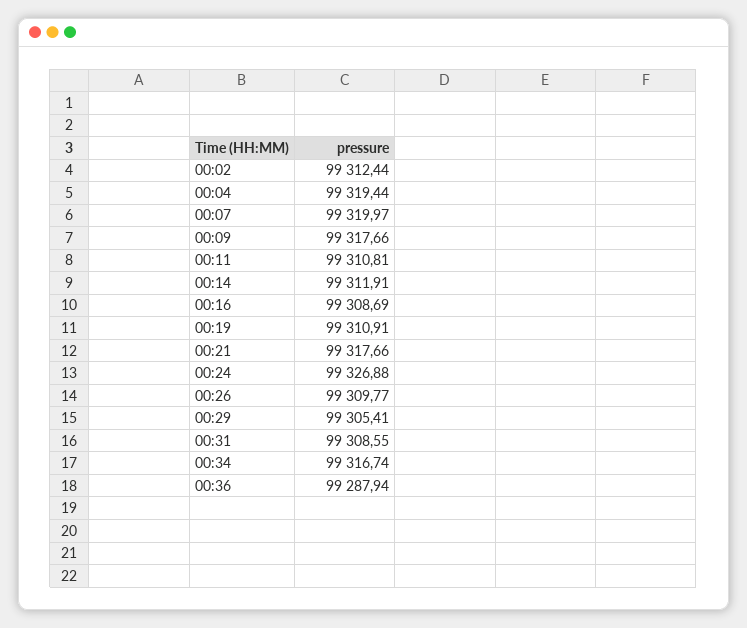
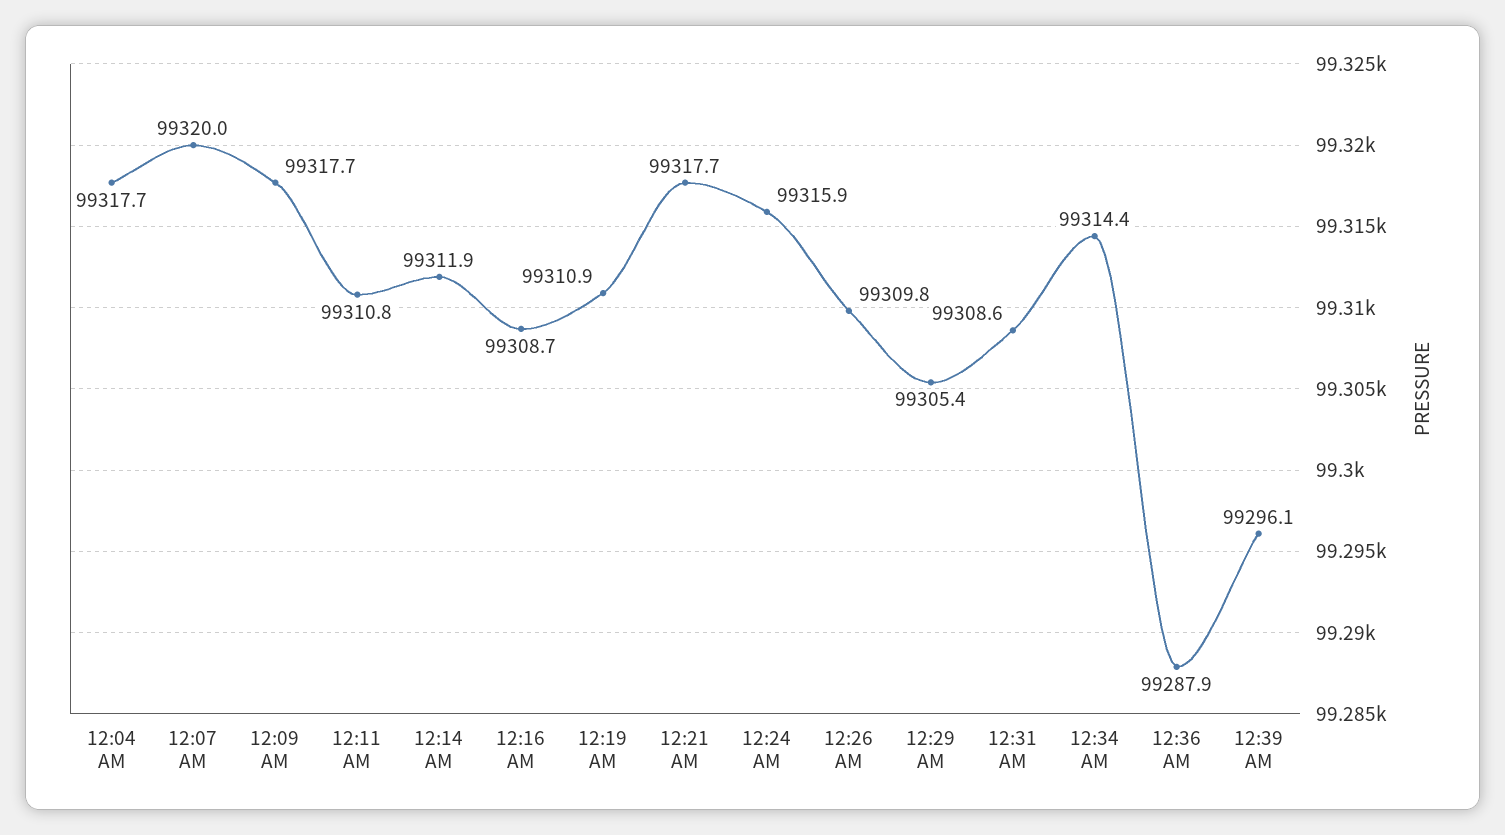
00:02: 99312.44 -> none
00:04: 99319.44 -> 99317.7
00:24: 99326.88 -> 99315.9
00:34: 99316.74 -> 99314.4
12:39 AM: none -> 99296.1

